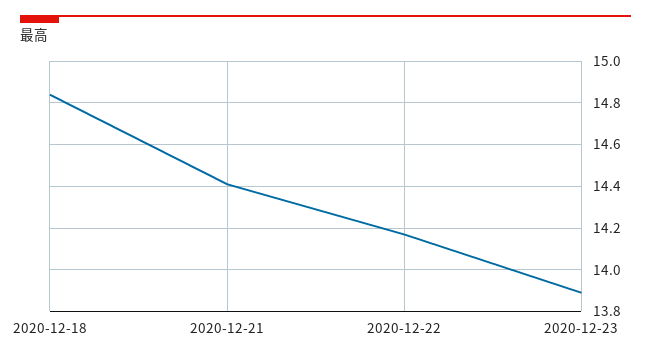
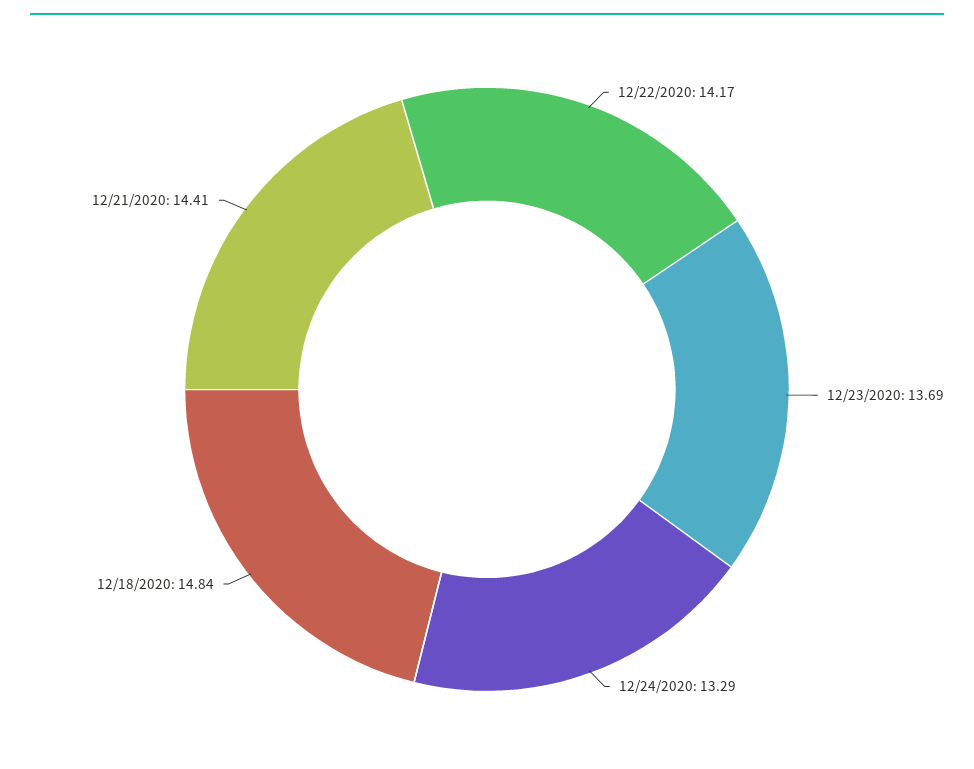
2020-12-23: 13.9 -> 13.69
12/24/2020: none -> 13.29

